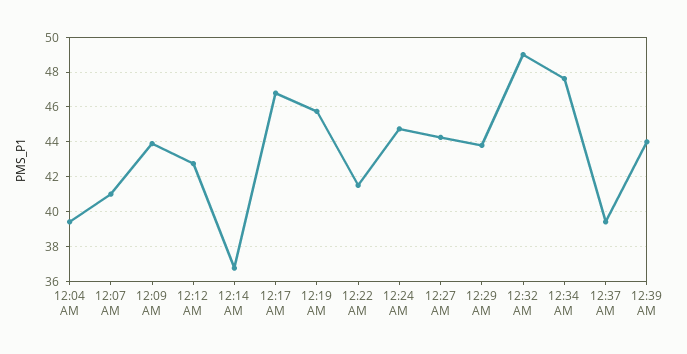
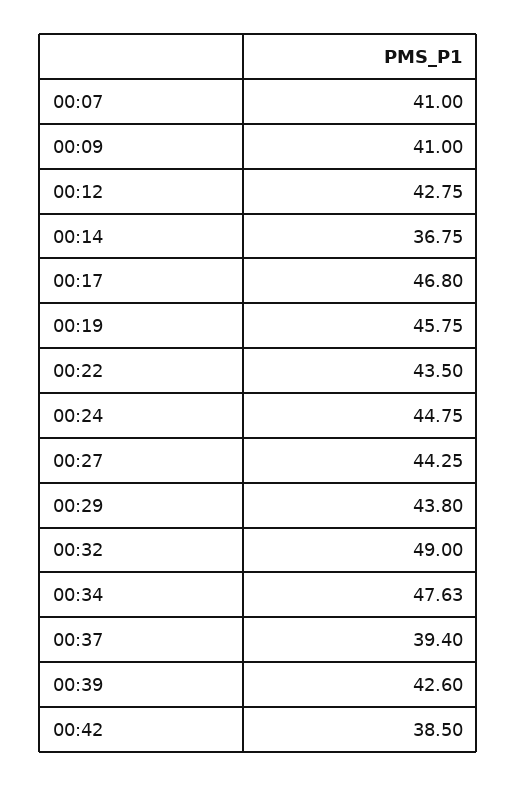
12:04 AM: 39.5 -> none
12:09 AM: 44 -> 41
12:22 AM: 41.5 -> 43.5
12:39 AM: 44 -> 42.6
00:42: none -> 38.5

